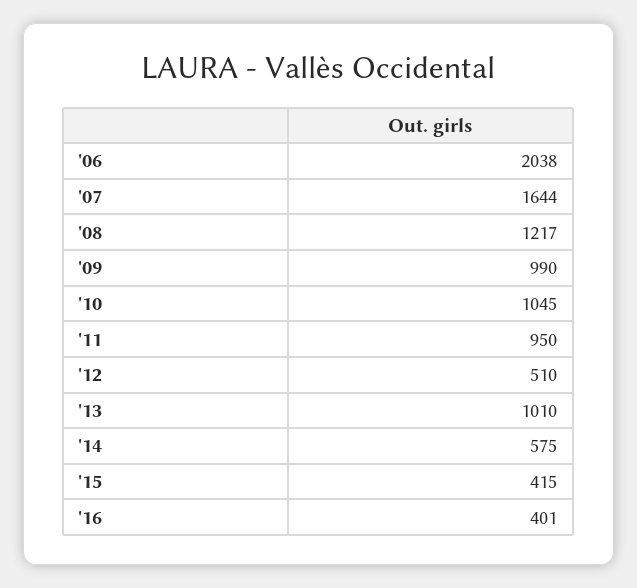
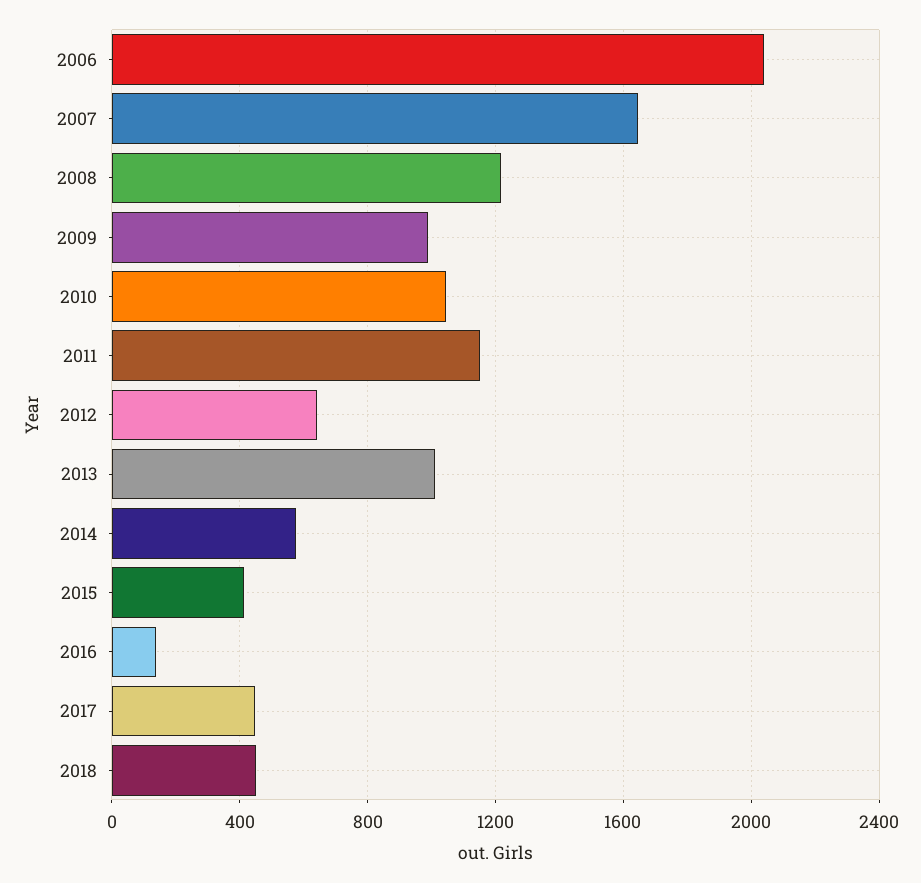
'11: 950 -> 1150
'12: 510 -> 650
'16: 401 -> 150
2017: none -> 450
2018: none -> 450

